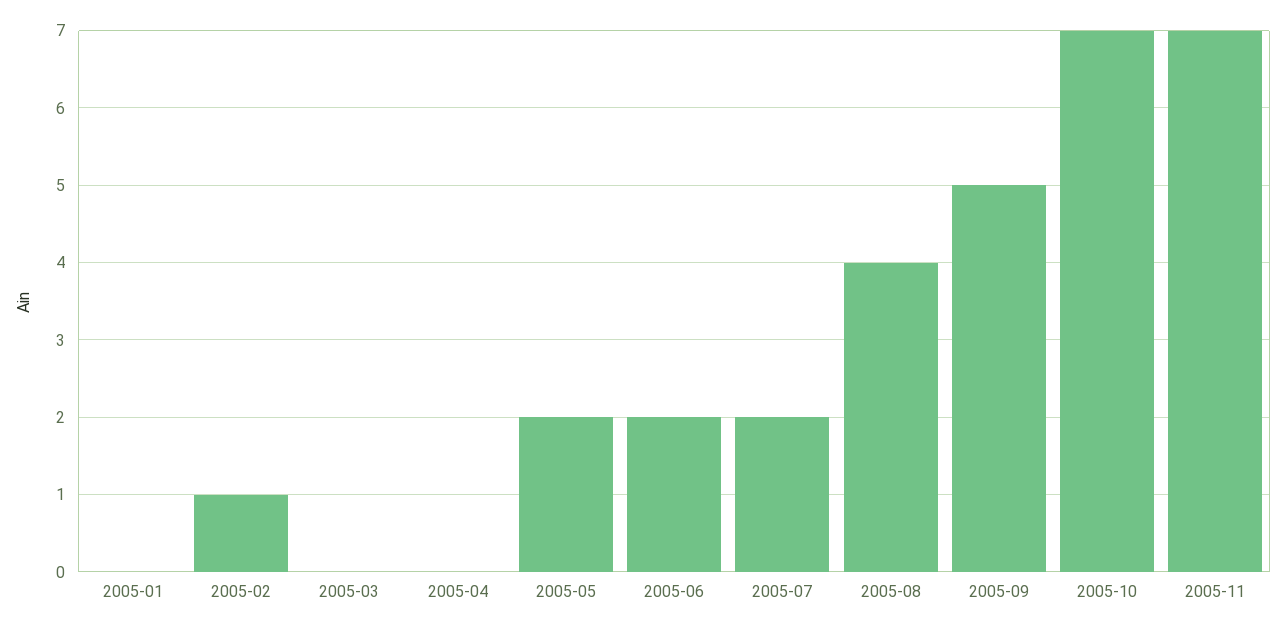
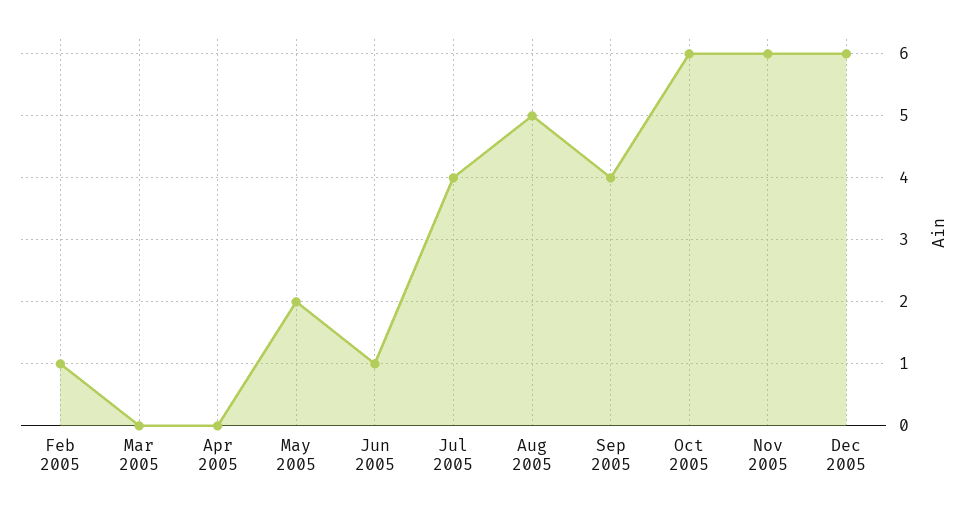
2005-01: 0 -> none
2005-06: 2 -> 1
2005-07: 2 -> 4
2005-08: 4 -> 5
2005-09: 5 -> 4
2005-10: 7 -> 6
2005-11: 7 -> 6
Dec 2005: none -> 6

